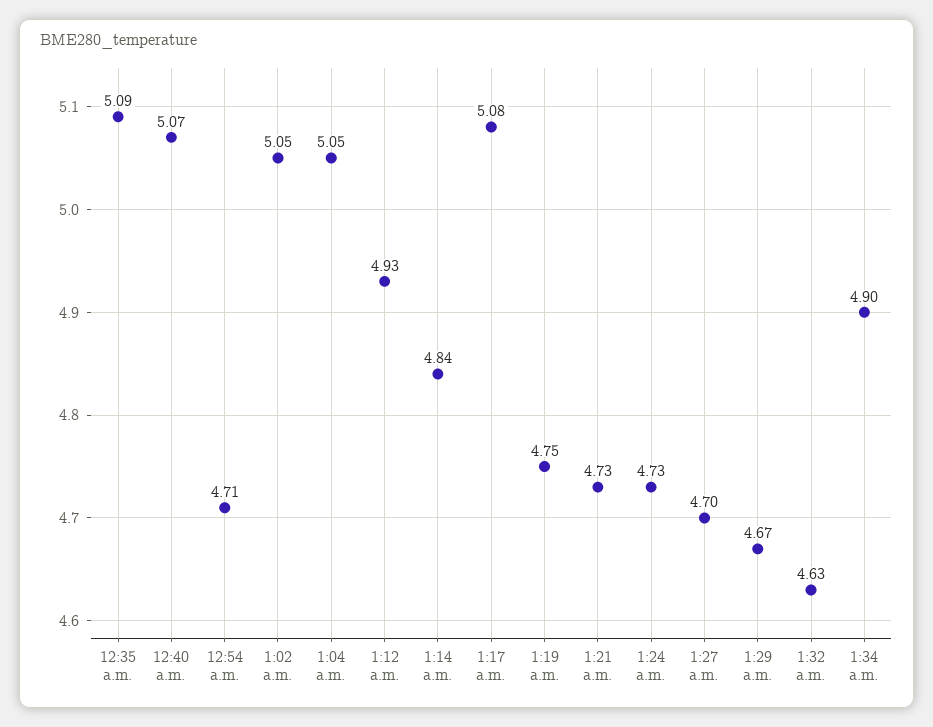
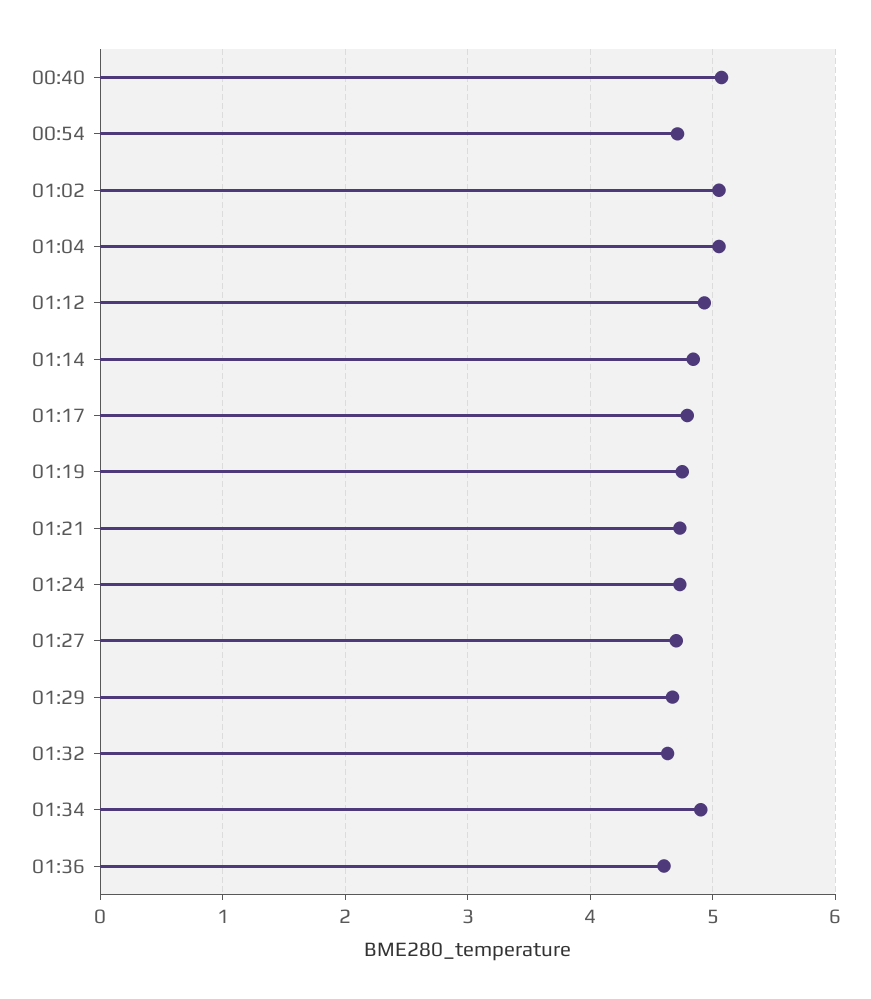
12:35 a.m.: 5.09 -> none
1:17 a.m.: 5.08 -> 4.8
01:36: none -> 4.6

